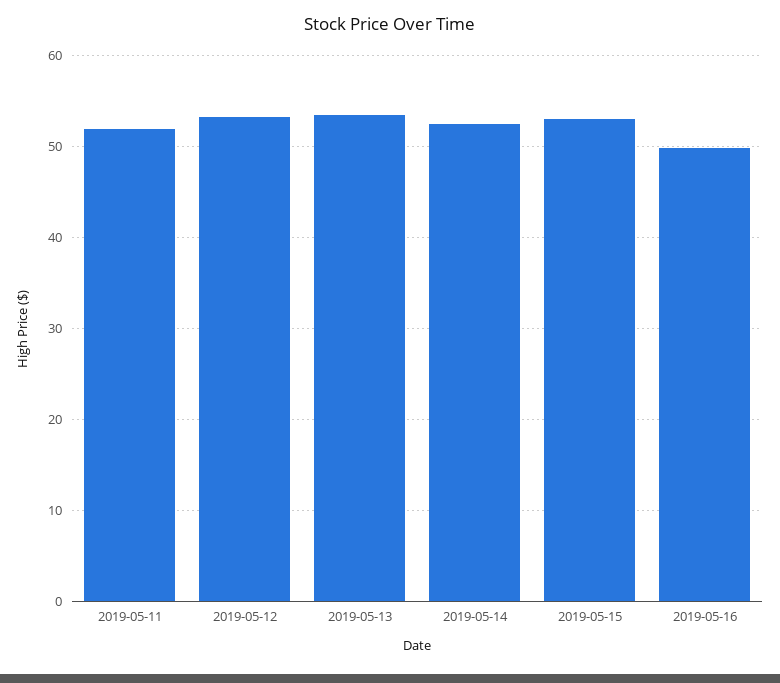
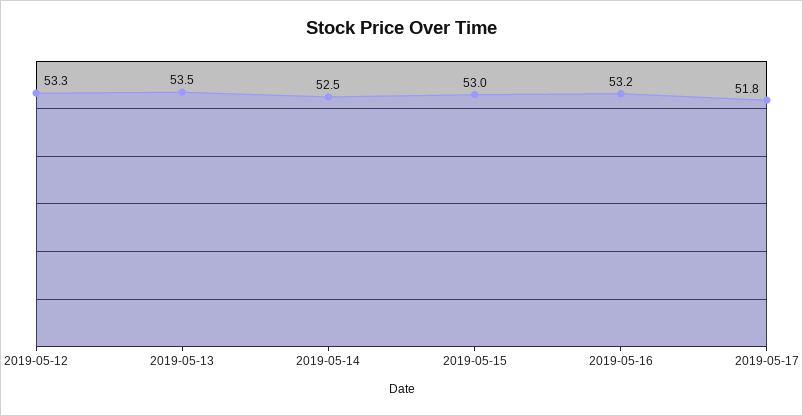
2019-05-11: 52 -> none
2019-05-16: 50 -> 53.2
2019-05-17: none -> 51.8

